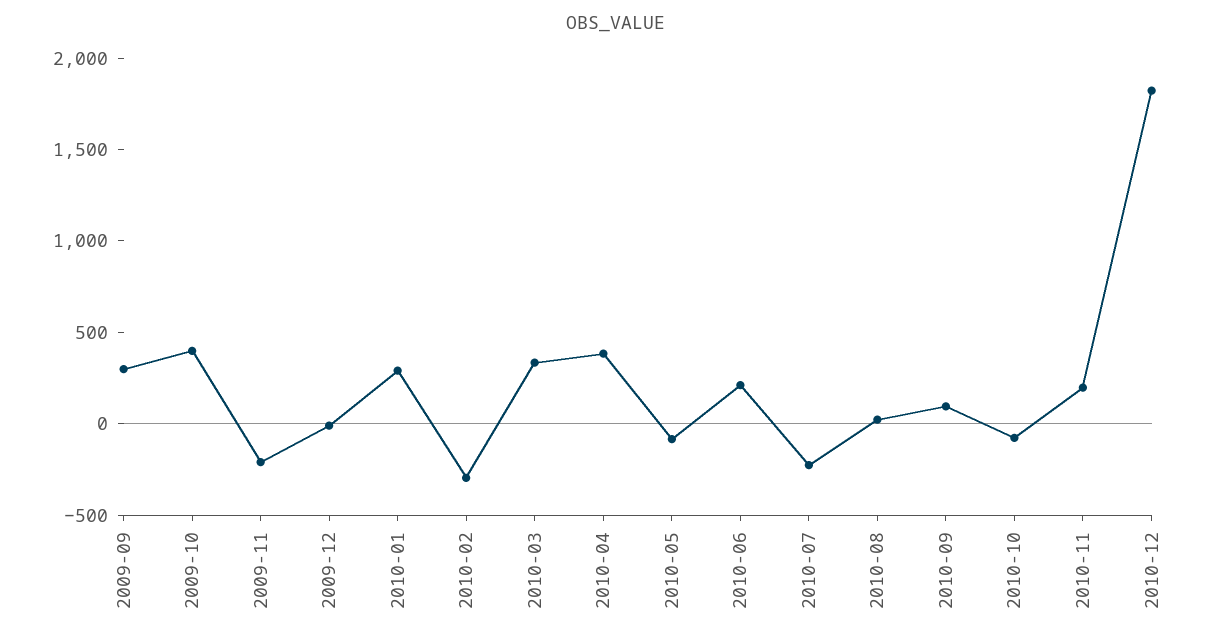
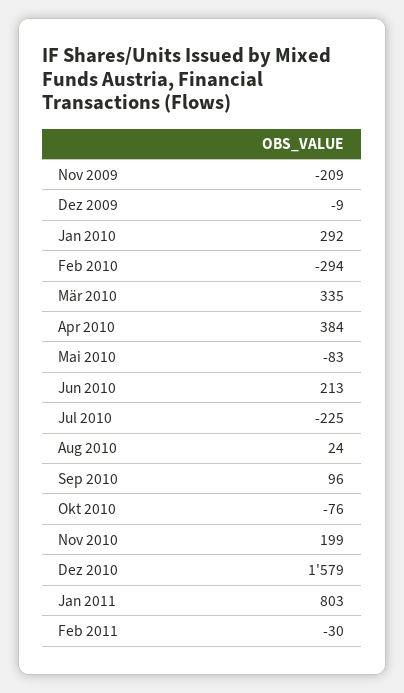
2009-09: 300 -> none
2009-10: 400 -> none
2010-12: 1800 -> 1579
Jan 2011: none -> 803
Feb 2011: none -> -30

